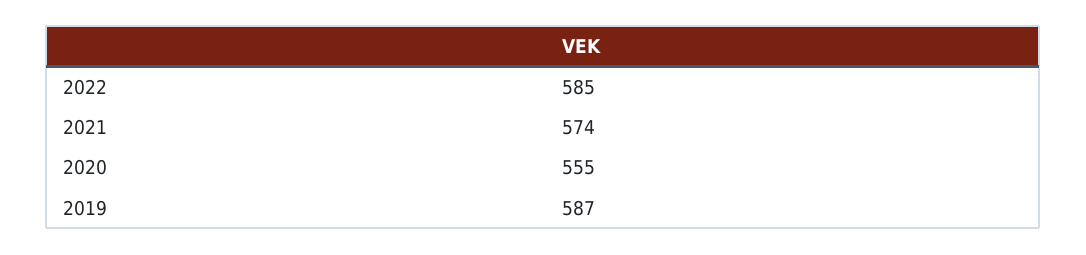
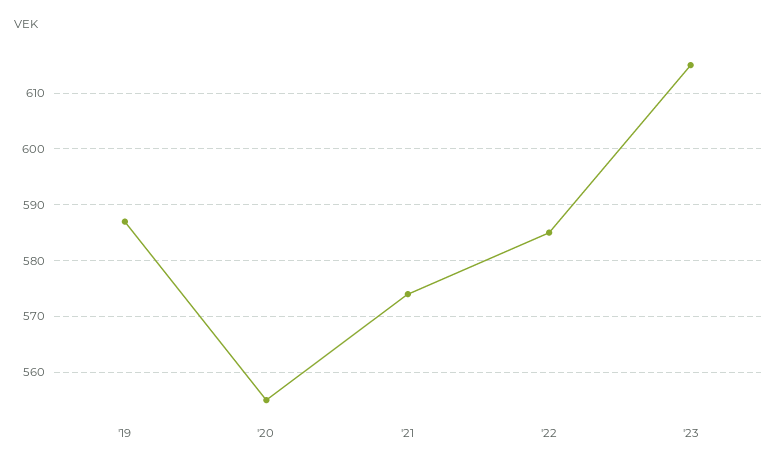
'23: none -> 615

